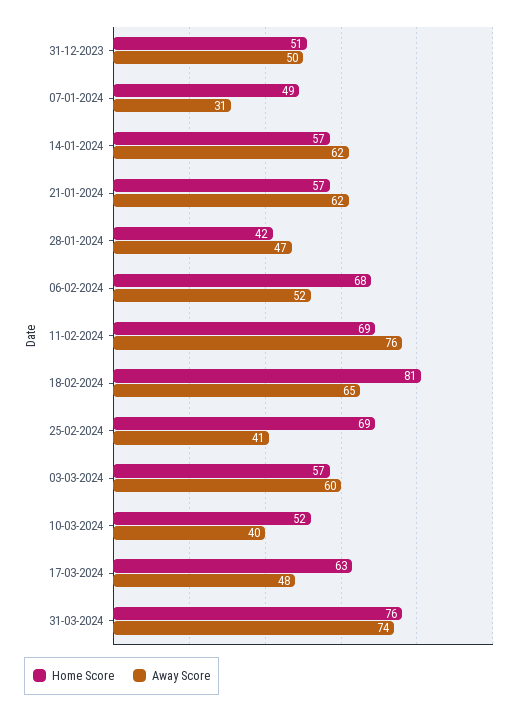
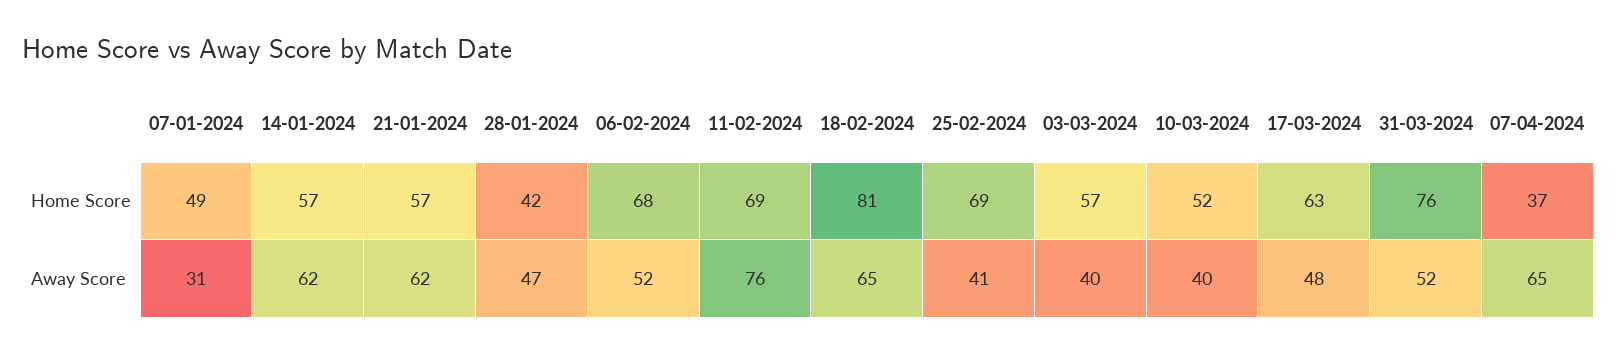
Home Score, 31-12-2023: 51 -> none
Away Score, 31-12-2023: 50 -> none
Away Score, 03-03-2024: 60 -> 40
Away Score, 31-03-2024: 74 -> 52
Home Score, 07-04-2024: none -> 37
Away Score, 07-04-2024: none -> 65

